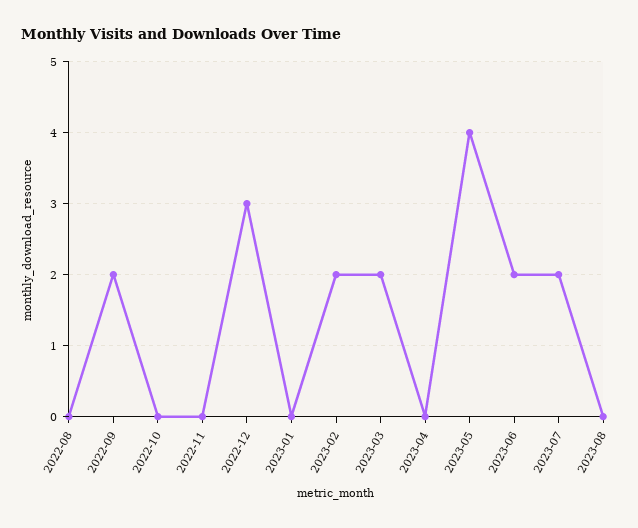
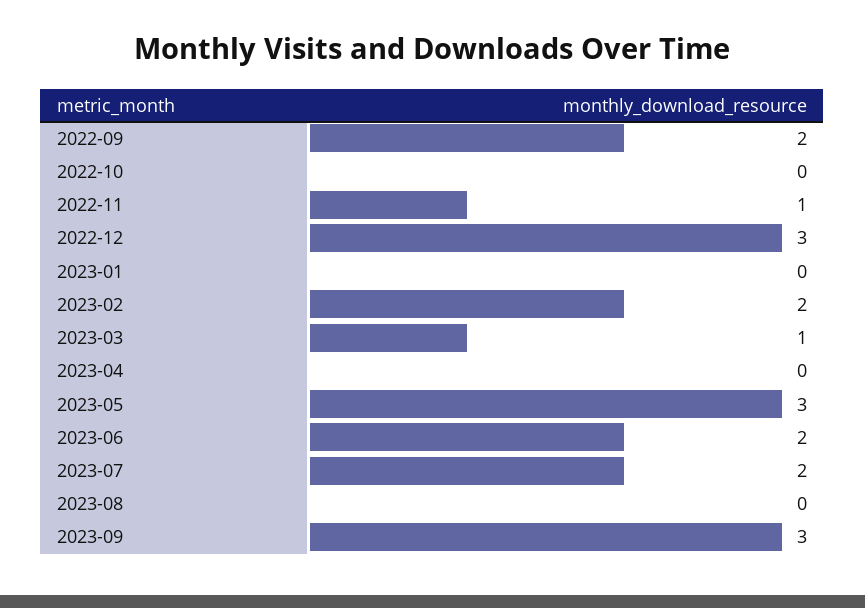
2022-08: 0 -> none
2022-11: 0 -> 1
2023-03: 2 -> 1
2023-05: 4 -> 3
2023-09: none -> 3

